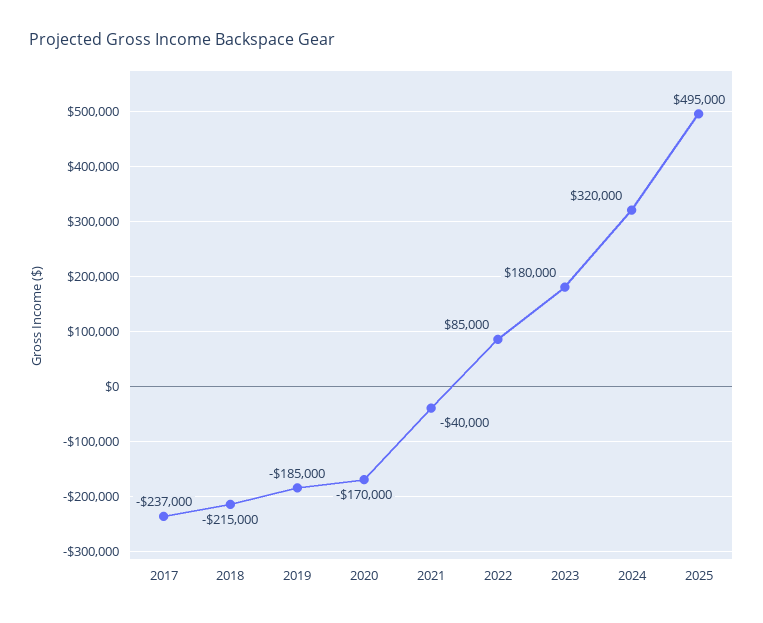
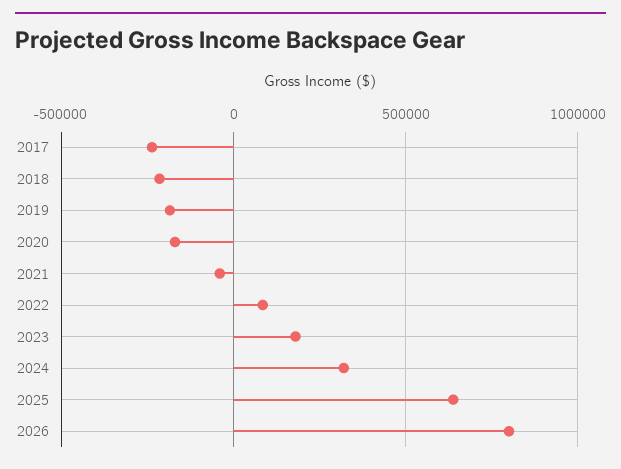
2025: 495000 -> 650000
2026: none -> 800000

